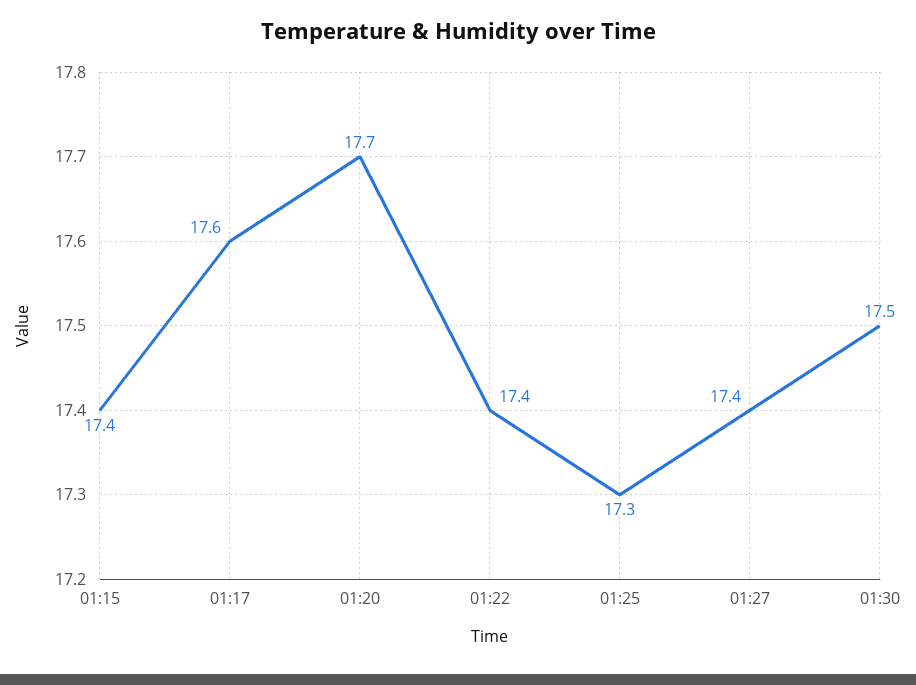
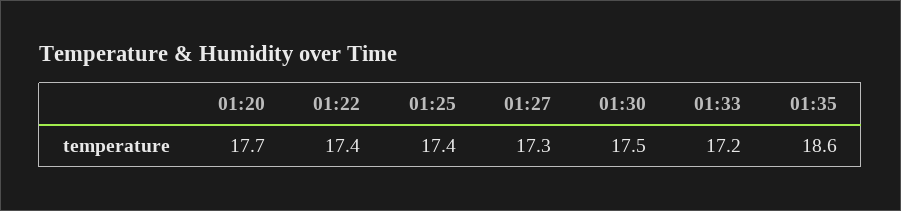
01:15: 17.4 -> none
01:17: 17.6 -> none
01:25: 17.3 -> 17.4
01:27: 17.4 -> 17.3
01:33: none -> 17.2
01:35: none -> 18.6

